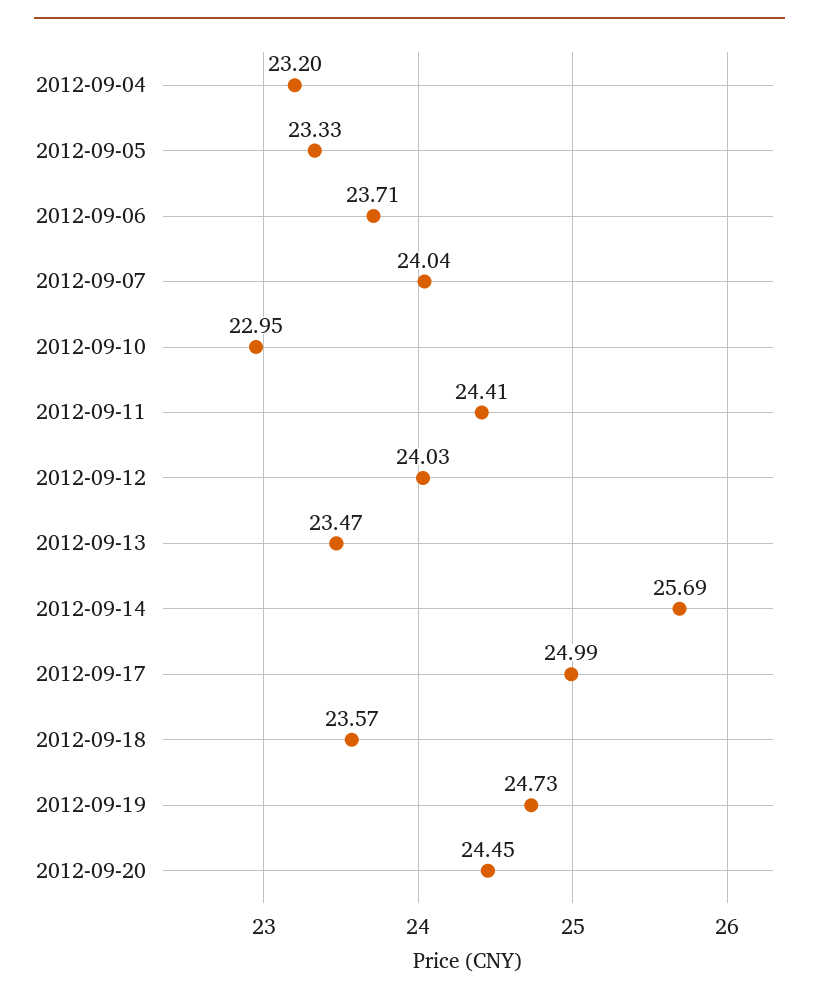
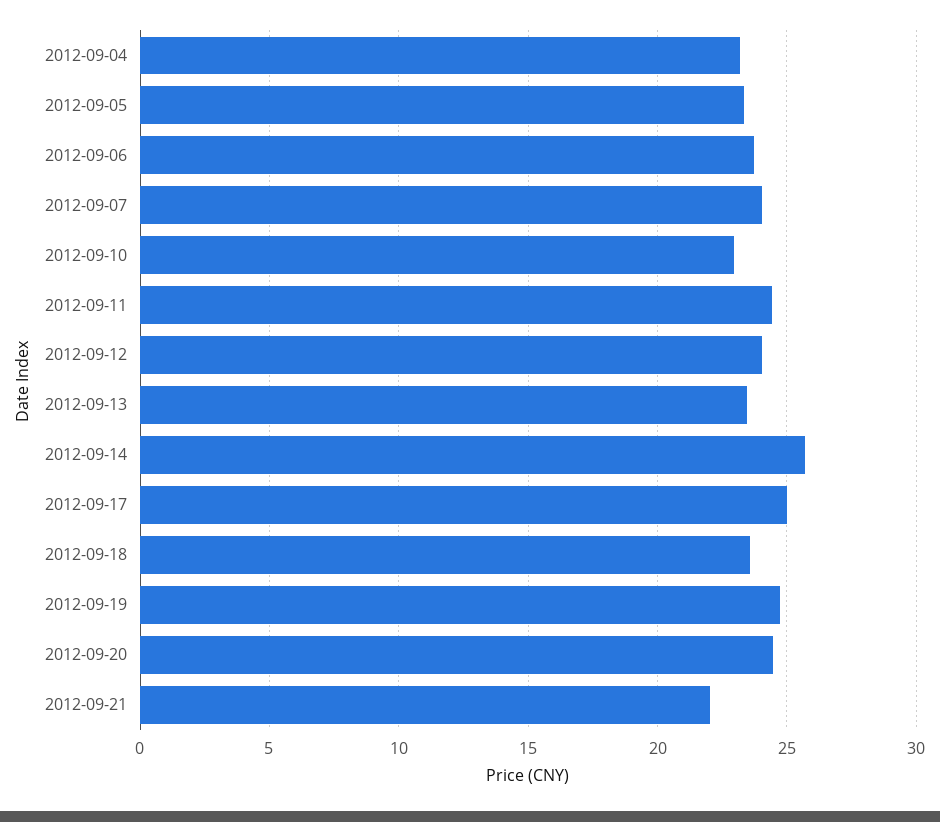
2012-09-21: none -> 22

